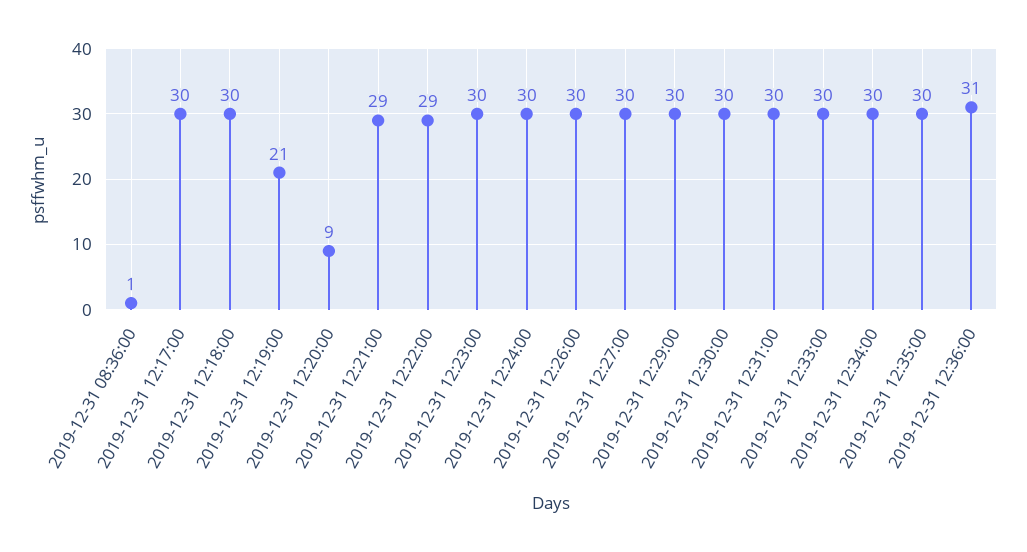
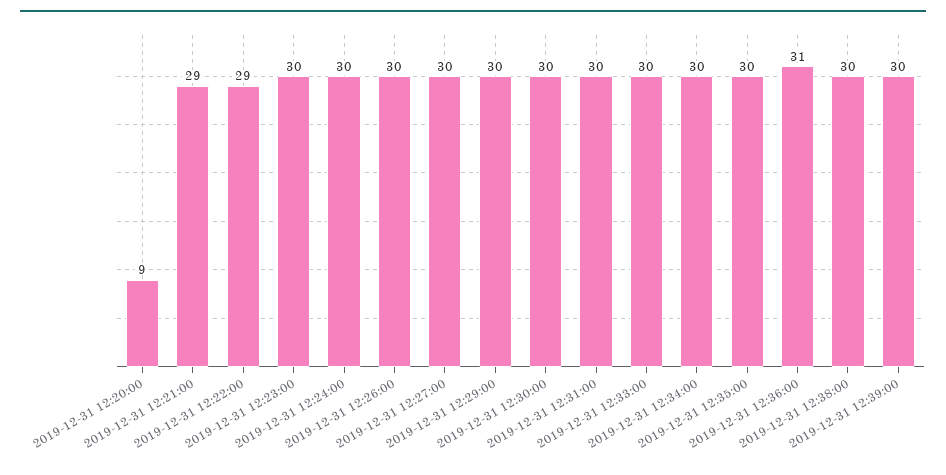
2019-12-31 08:36:00: 1 -> none
2019-12-31 12:17:00: 30 -> none
2019-12-31 12:18:00: 30 -> none
2019-12-31 12:19:00: 21 -> none
2019-12-31 12:38:00: none -> 30
2019-12-31 12:39:00: none -> 30

